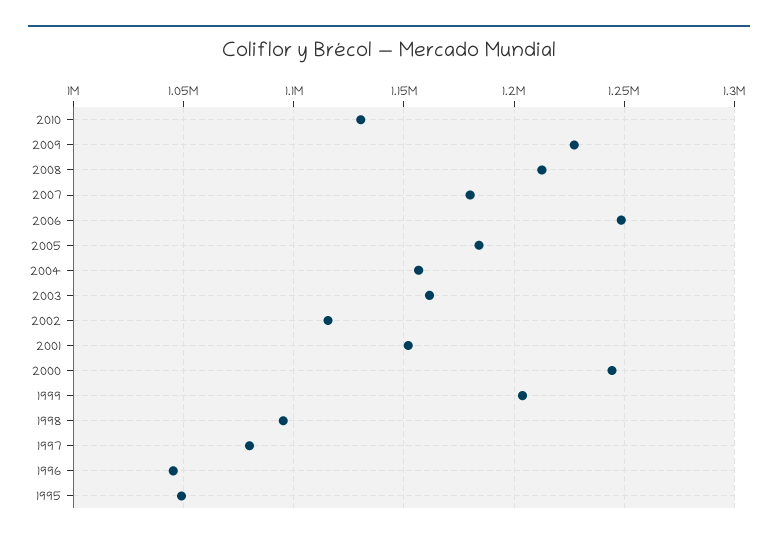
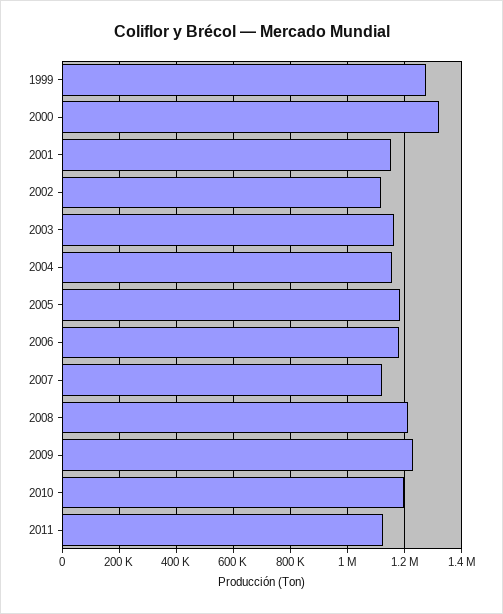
2010: 1130000 -> 1200000
2007: 1180000 -> 1125000
2006: 1250000 -> 1175000
2000: 1245000 -> 1325000
1999: 1205000 -> 1275000
1998: 1095000 -> none
1997: 1080000 -> none
1996: 1045000 -> none
1995: 1050000 -> none
2011: none -> 1125000

